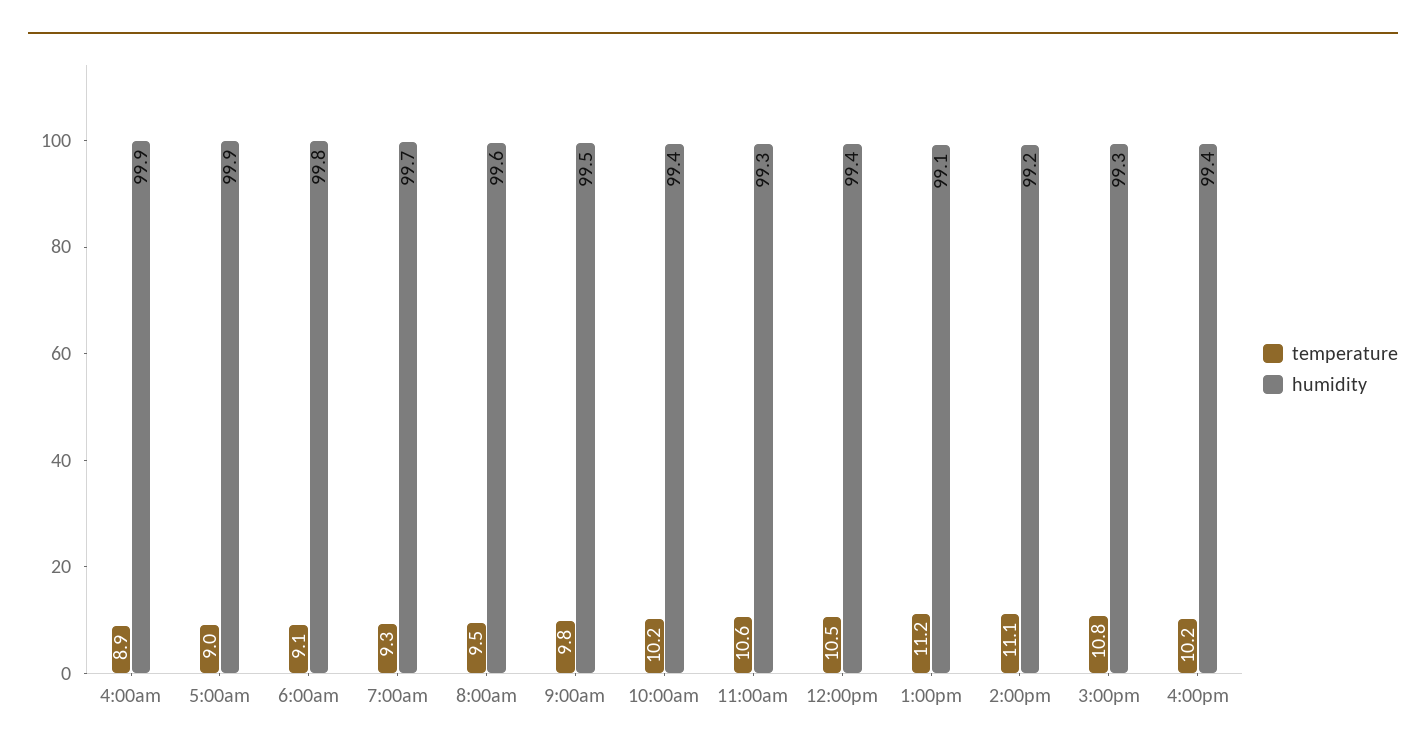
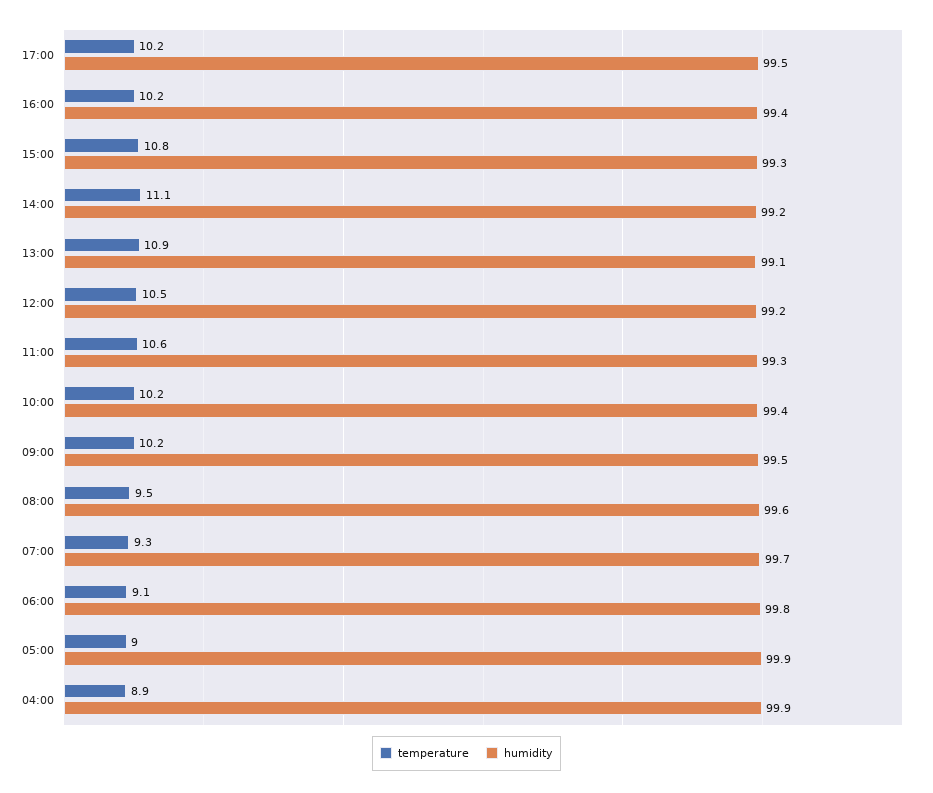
temperature, 9:00am: 9.8 -> 10.2
humidity, 12:00pm: 99.4 -> 99.2
temperature, 1:00pm: 11.2 -> 10.9
temperature, 17:00: none -> 10.2
humidity, 17:00: none -> 99.5

